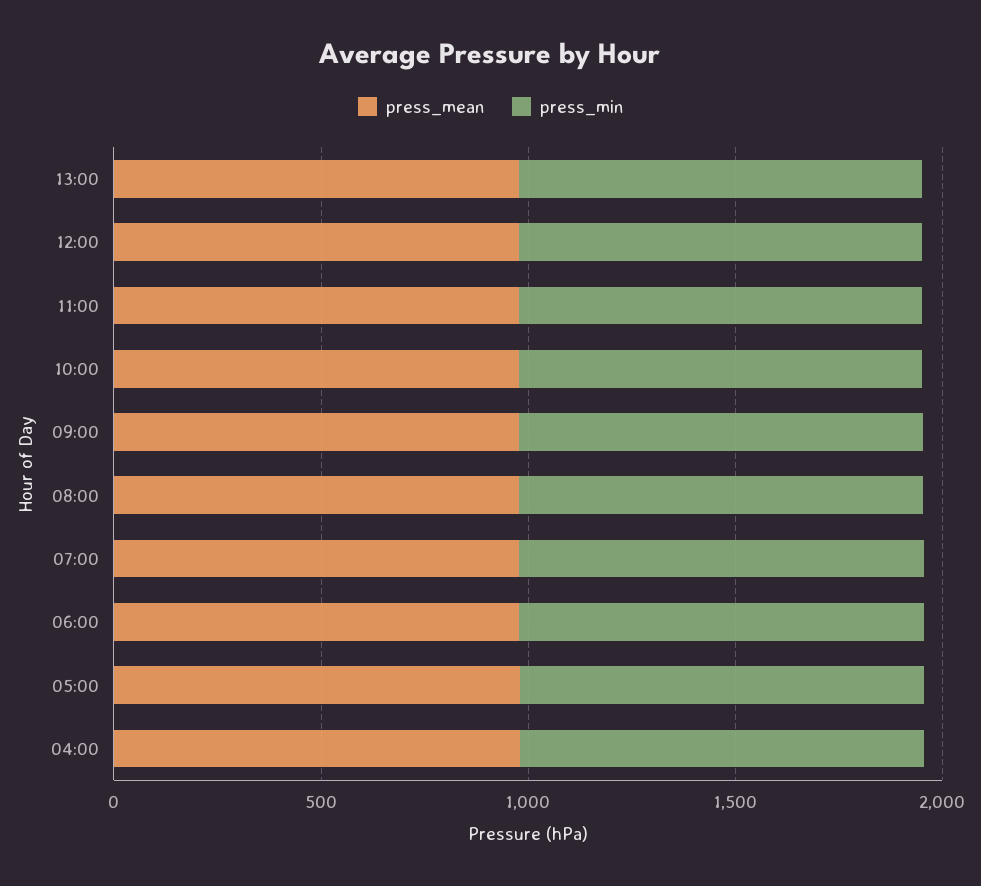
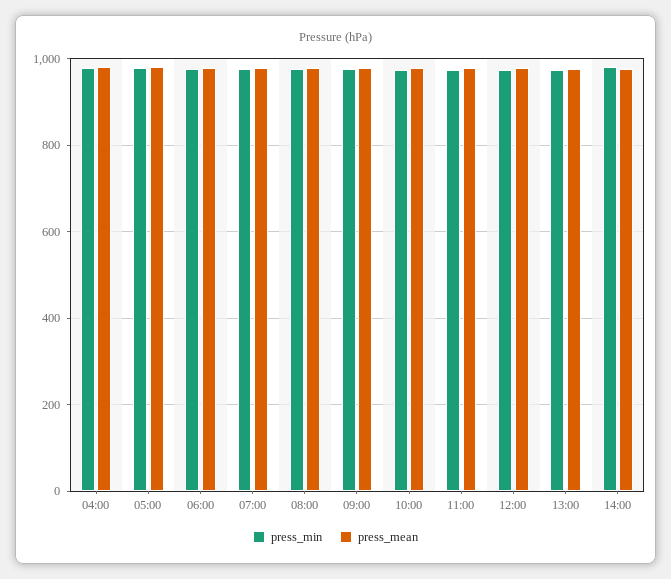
press_min, 14:00: none -> 980
press_mean, 14:00: none -> 980

